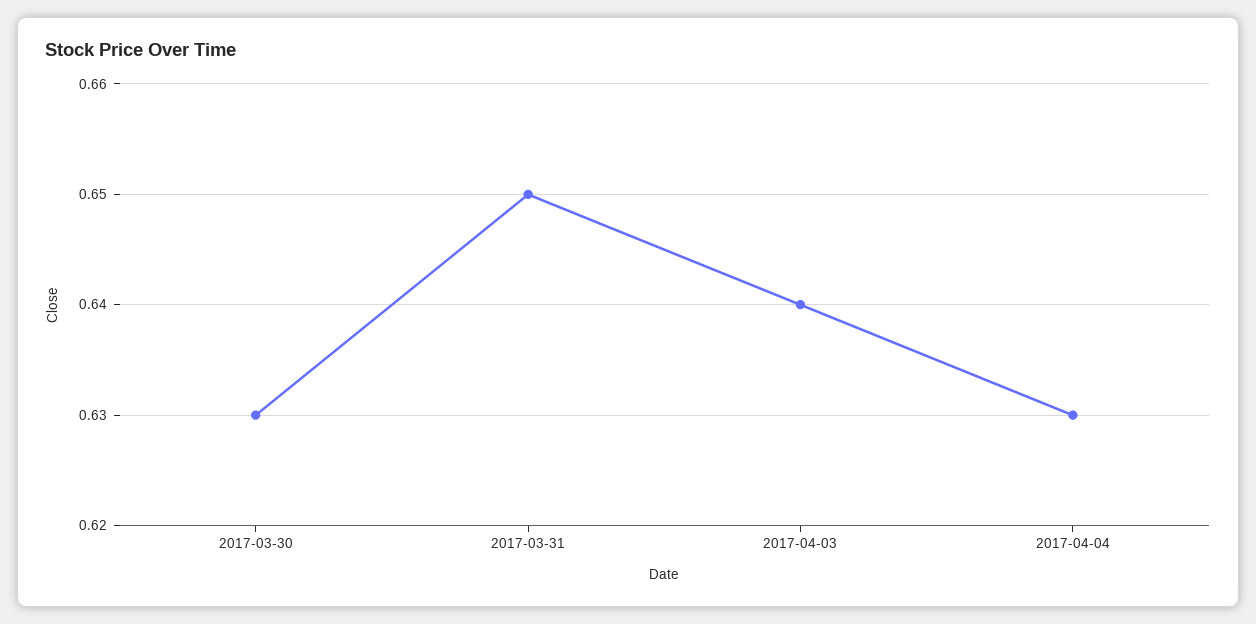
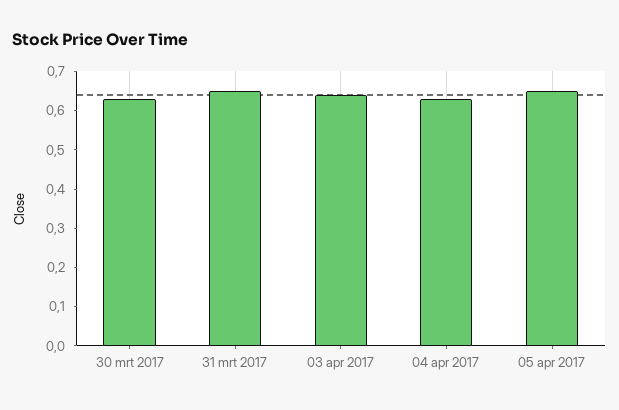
05 apr 2017: none -> 0.65

